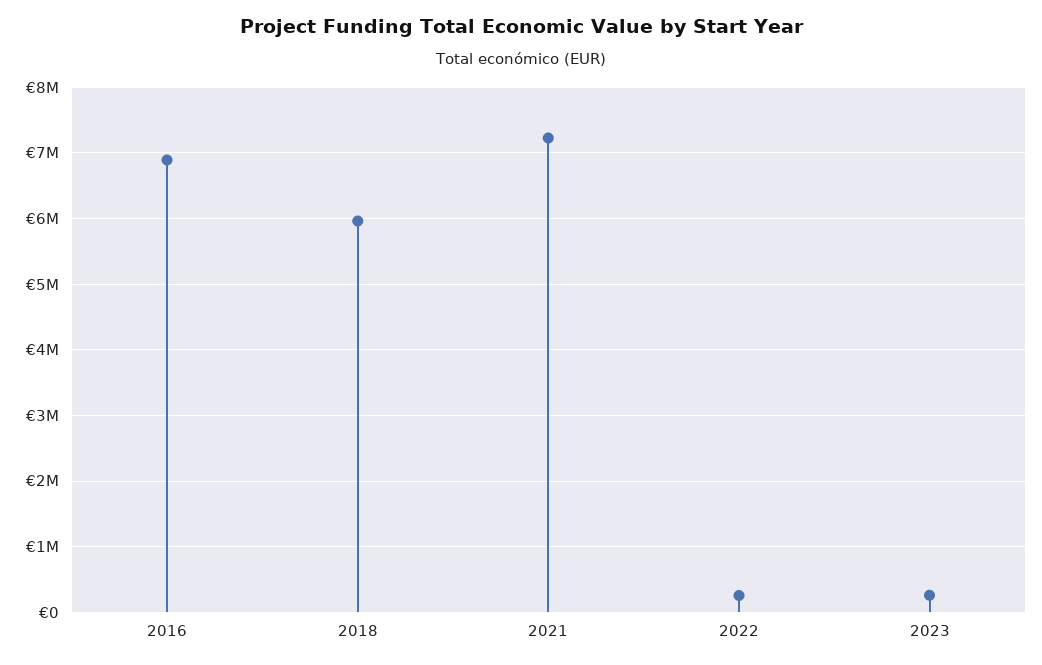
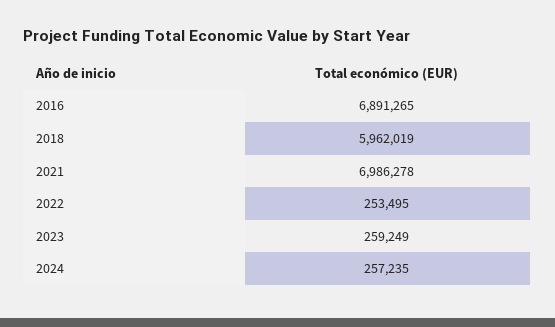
2021: 7200000 -> 6986278
2024: none -> 257235

